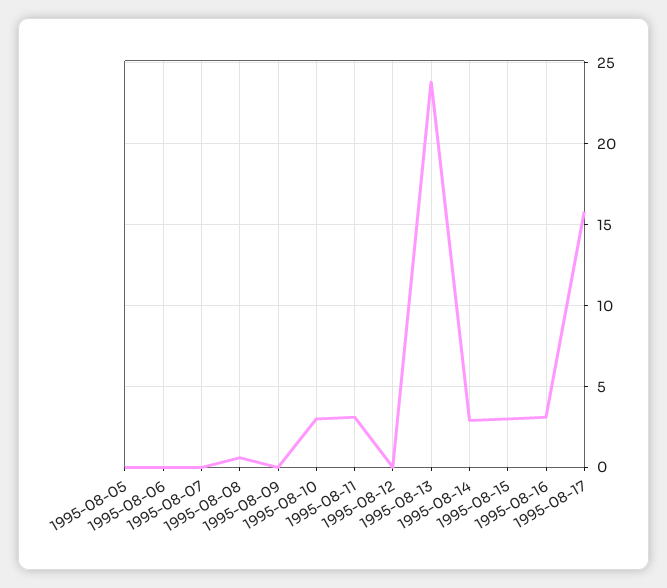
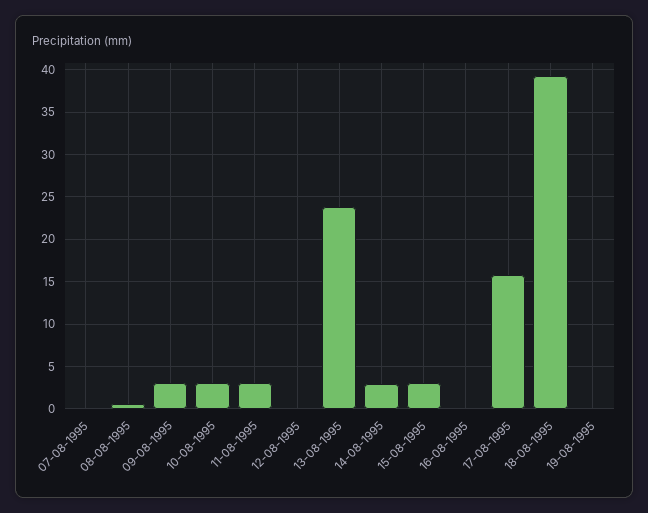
1995-08-05: 0 -> none
1995-08-06: 0 -> none
1995-08-09: 0 -> 3
1995-08-16: 3 -> 0
18-08-1995: none -> 39
19-08-1995: none -> 0

